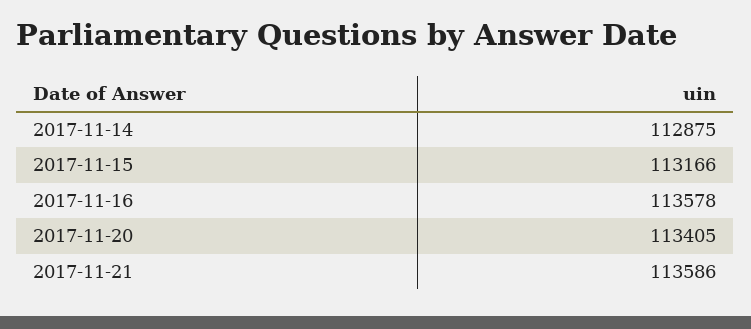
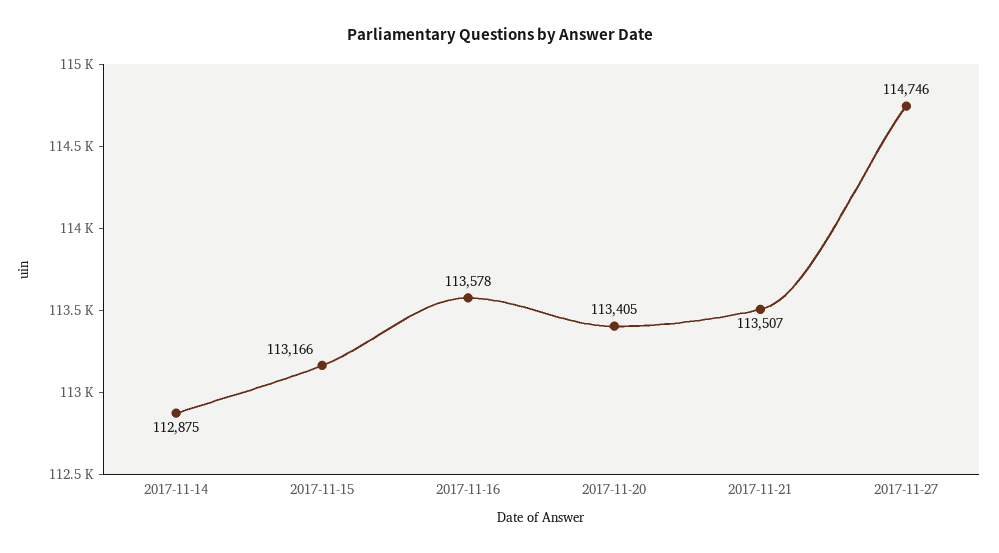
2017-11-21: 113586 -> 113507
2017-11-27: none -> 114746

